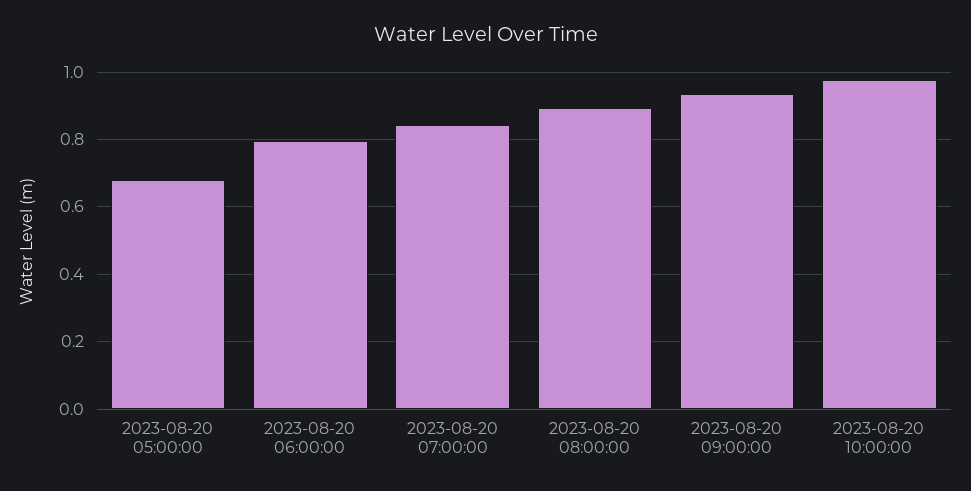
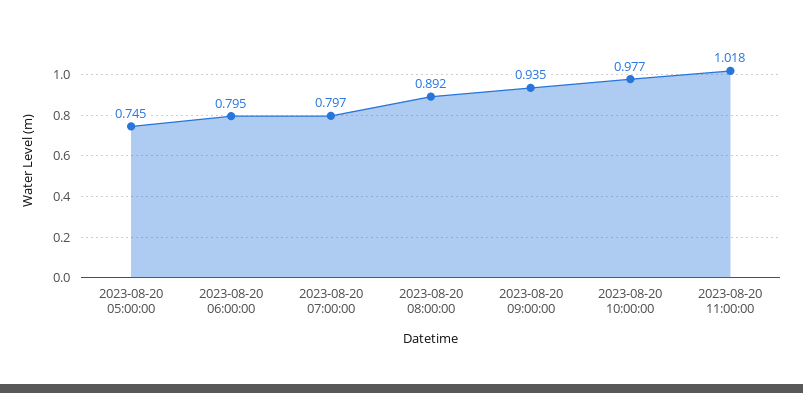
2023-08-20 05:00:00: 0.68 -> 0.745
2023-08-20 07:00:00: 0.84 -> 0.797
2023-08-20 11:00:00: none -> 1.018

